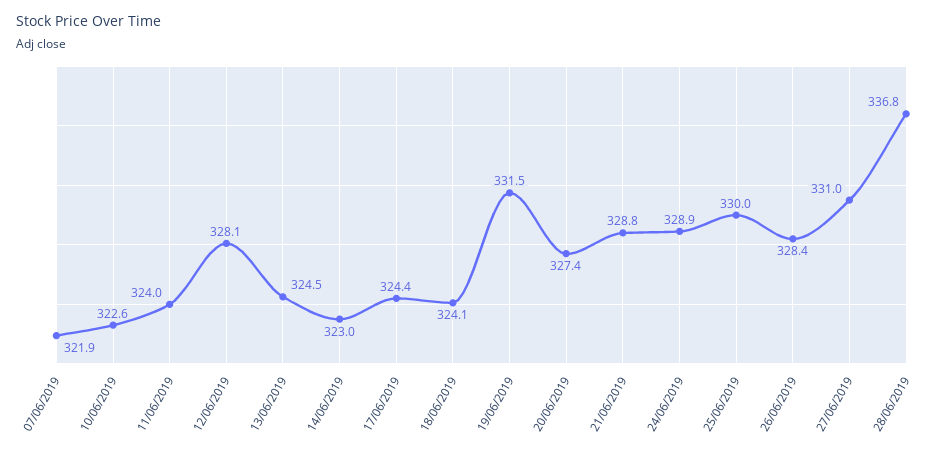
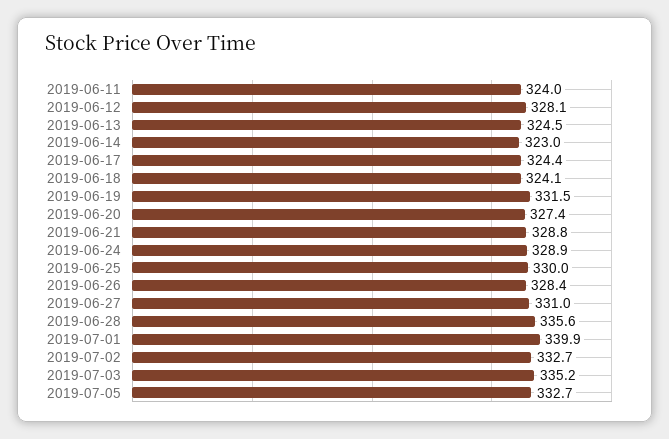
07/06/2019: 321.9 -> none
10/06/2019: 322.6 -> none
28/06/2019: 336.8 -> 335.6
2019-07-01: none -> 339.9
2019-07-02: none -> 332.7
2019-07-03: none -> 335.2
2019-07-05: none -> 332.7

